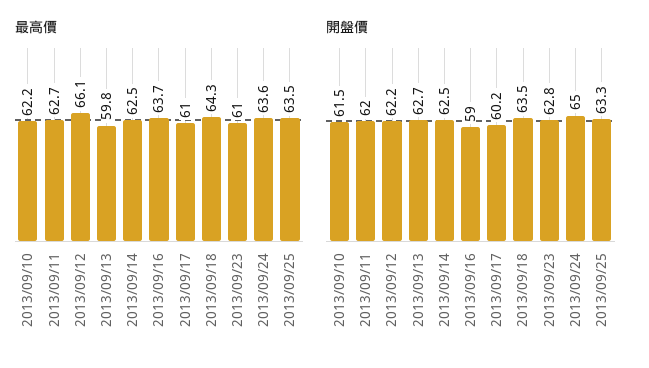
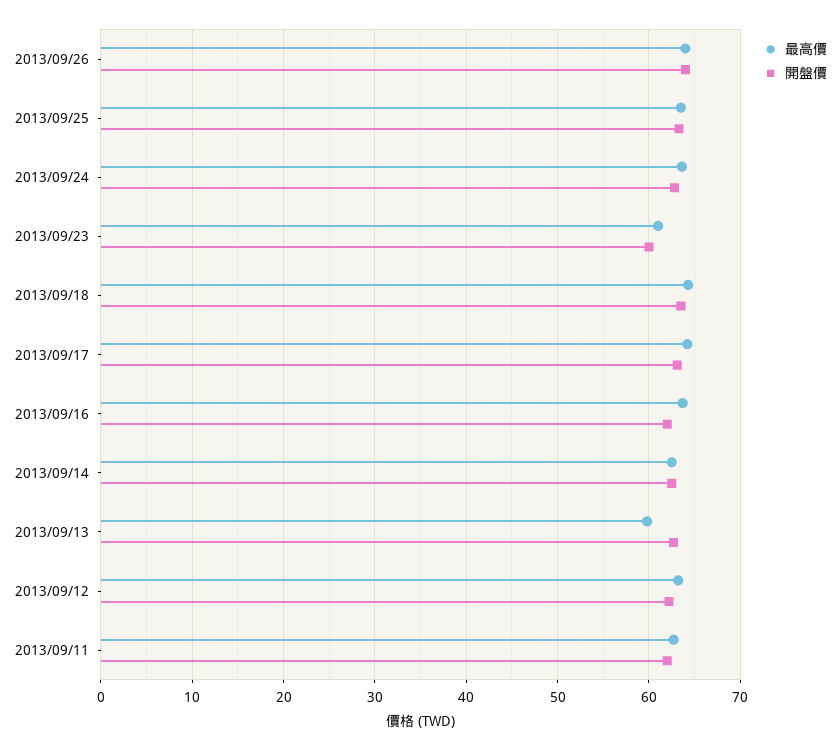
最高價, 2013/09/10: 62.2 -> none
最高價, 2013/09/12: 66.1 -> 63
最高價, 2013/09/17: 61 -> 64
開盤價, 2013/09/10: 61.5 -> none
開盤價, 2013/09/16: 59 -> 62
開盤價, 2013/09/17: 60.2 -> 63
開盤價, 2013/09/23: 62.8 -> 60
開盤價, 2013/09/24: 65 -> 63
最高價, 2013/09/26: none -> 64
開盤價, 2013/09/26: none -> 64

